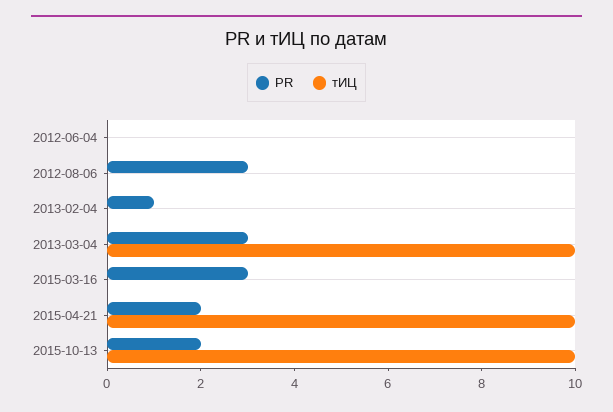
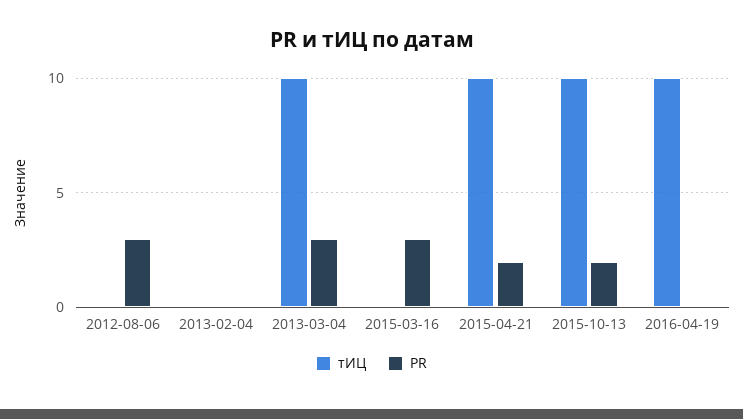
PR, 2012-06-04: 0 -> none
тИЦ, 2012-06-04: 0 -> none
PR, 2013-02-04: 1 -> 0
тИЦ, 2016-04-19: none -> 10
PR, 2016-04-19: none -> 0

